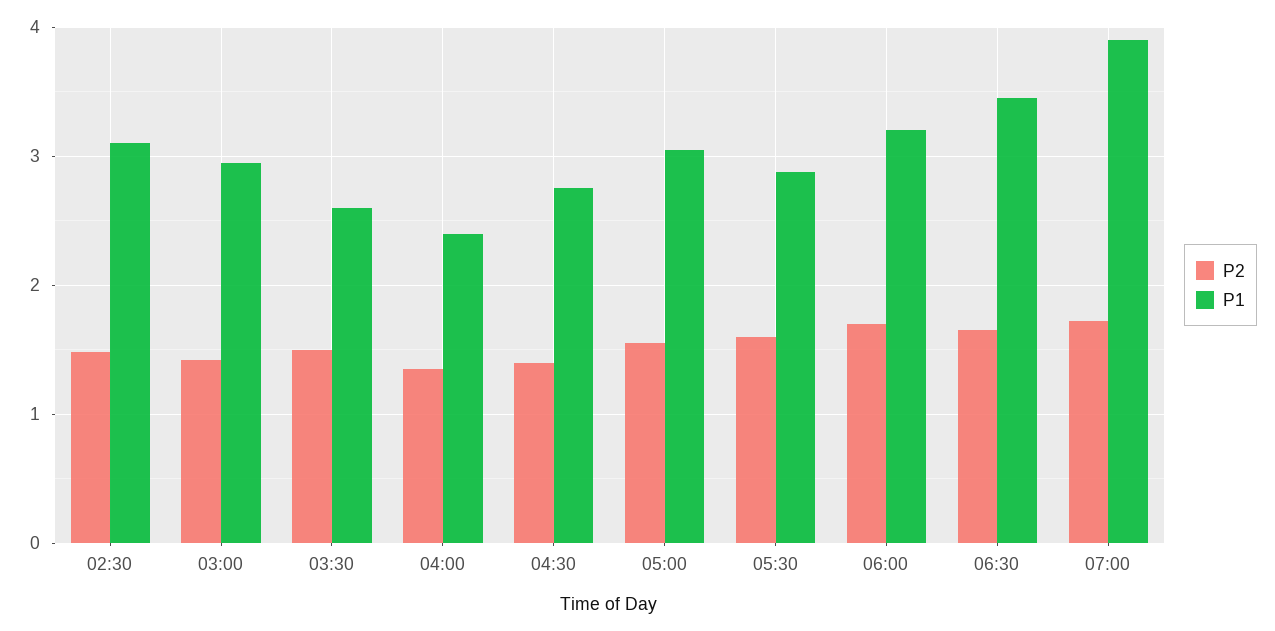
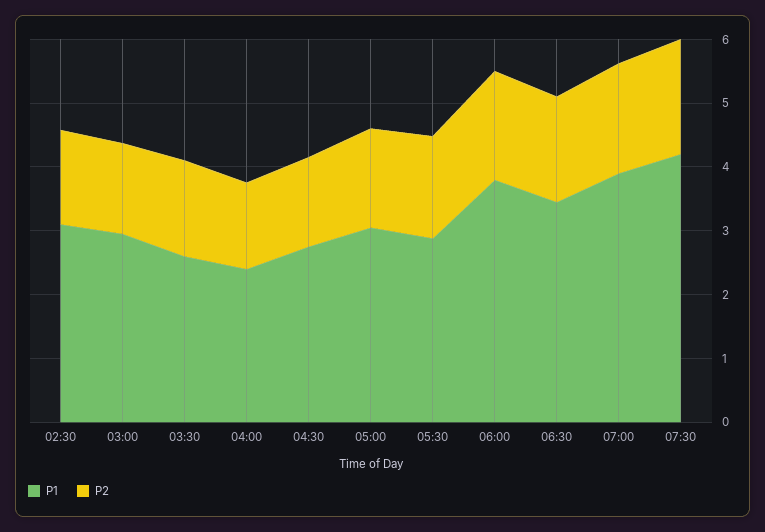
P1, 06:00: 3.2 -> 3.8
P1, 07:30: none -> 4.2
P2, 07:30: none -> 1.8

